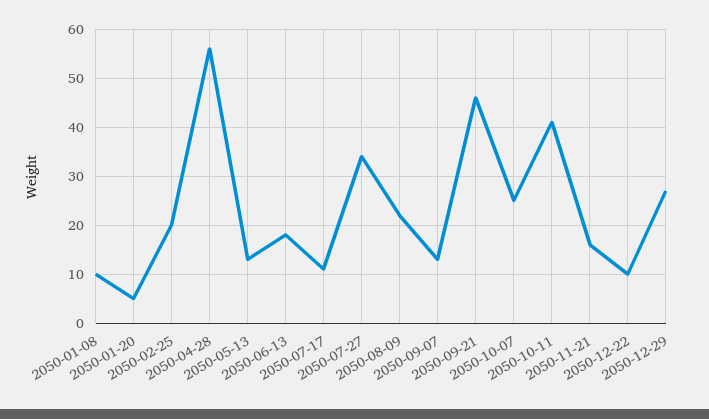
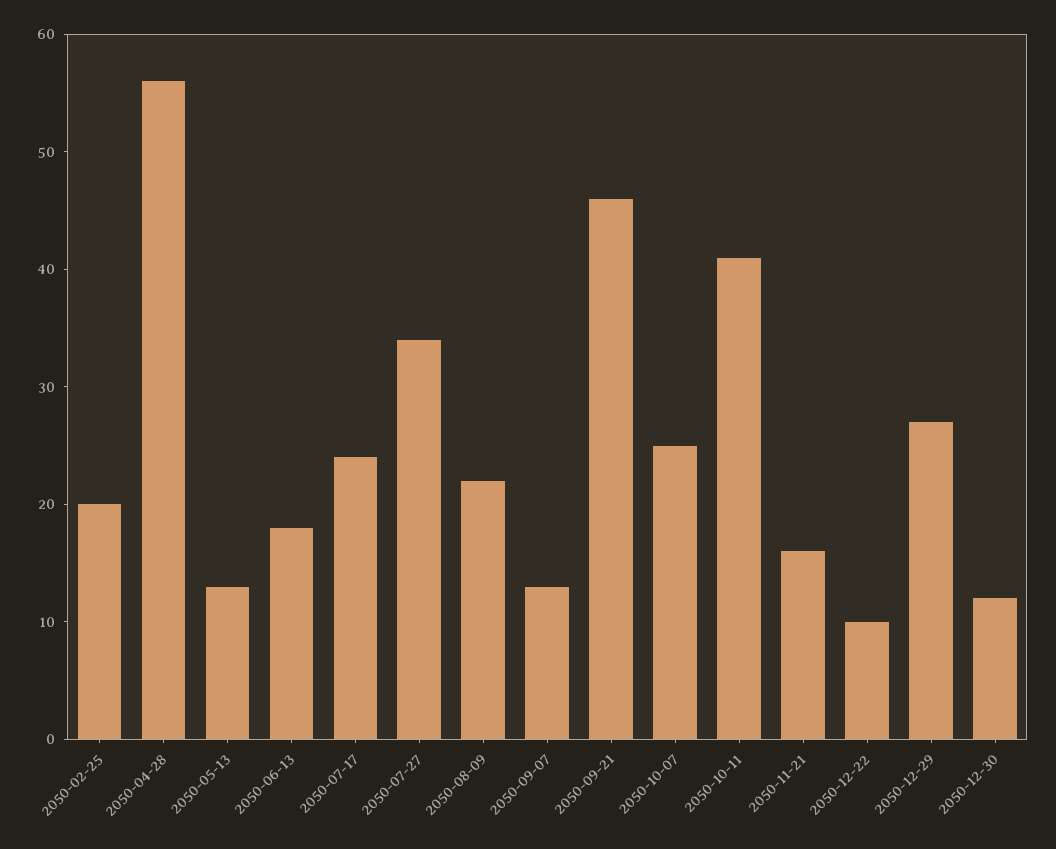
2050-01-08: 10 -> none
2050-01-20: 5 -> none
2050-07-17: 10 -> 24
2050-12-30: none -> 12

